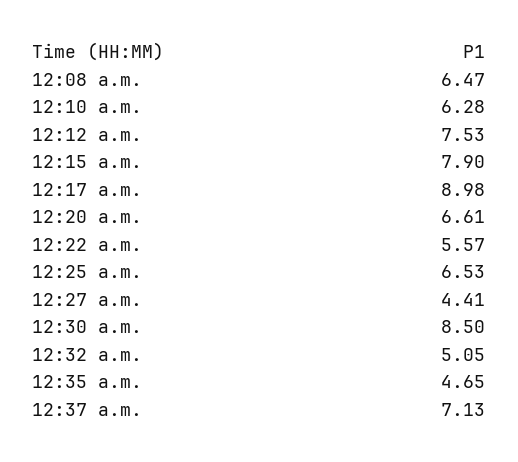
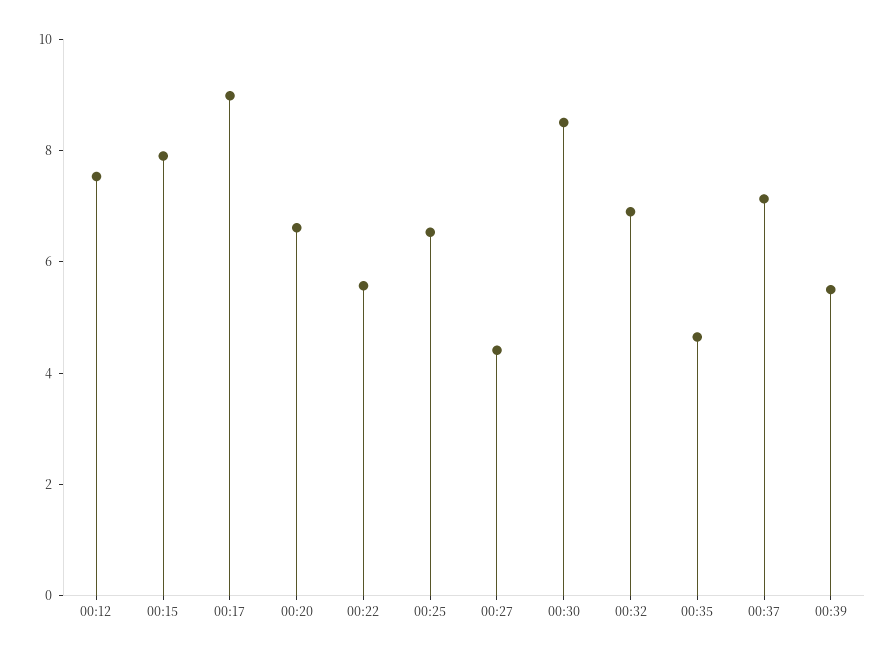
12:08 a.m.: 6.47 -> none
12:10 a.m.: 6.28 -> none
12:32 a.m.: 5.05 -> 7
00:39: none -> 5.5

